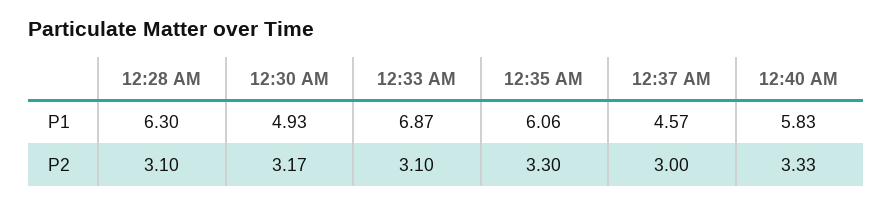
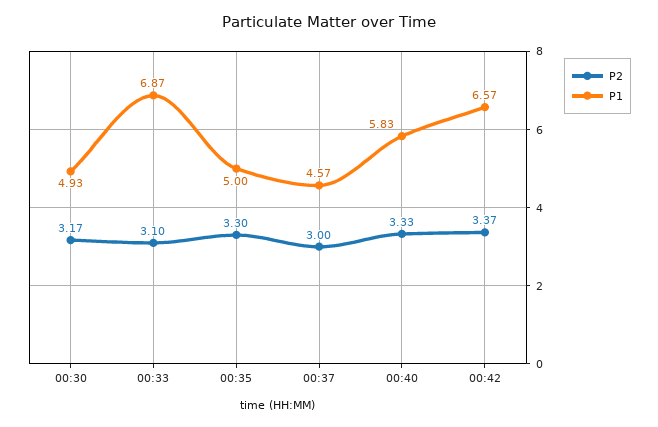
P1, 12:28 AM: 6.3 -> none
P1, 12:35 AM: 6.06 -> 5
P2, 12:28 AM: 3.1 -> none
P2, 00:42: none -> 3.37
P1, 00:42: none -> 6.57

